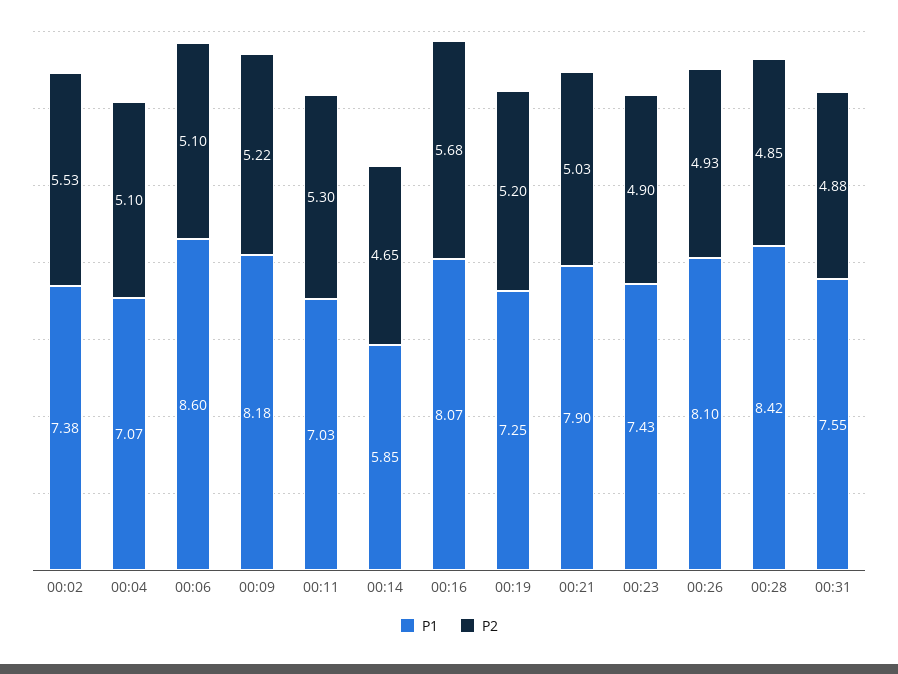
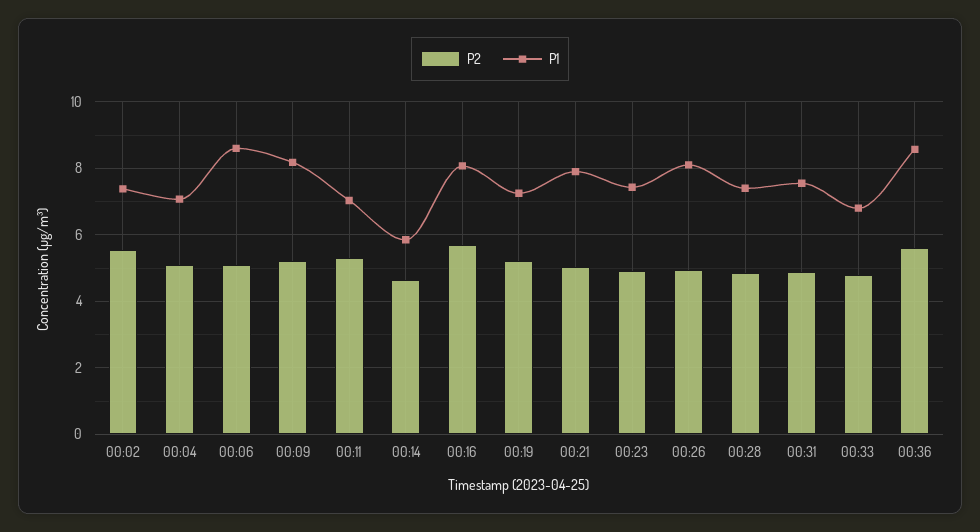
P1, 00:28: 8.42 -> 7.4
P2, 00:33: none -> 4.8
P1, 00:33: none -> 6.8
P2, 00:36: none -> 5.6
P1, 00:36: none -> 8.6

